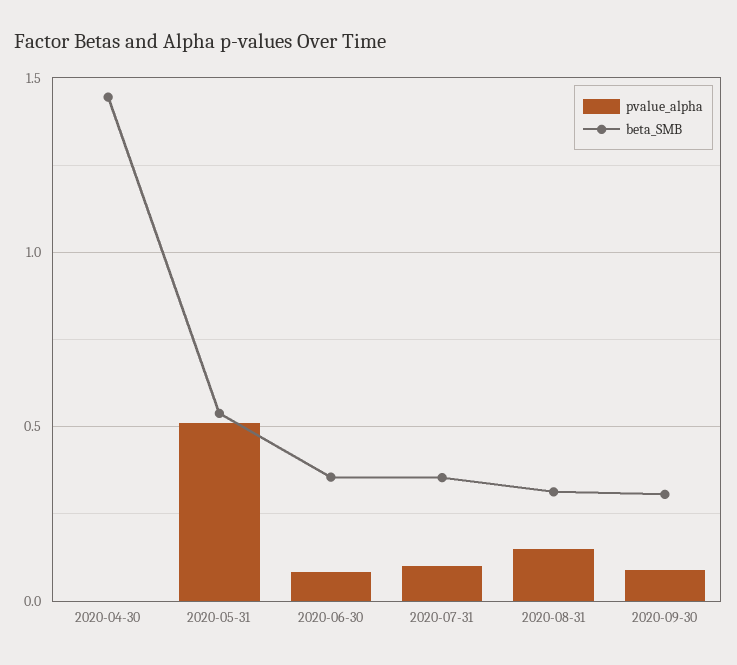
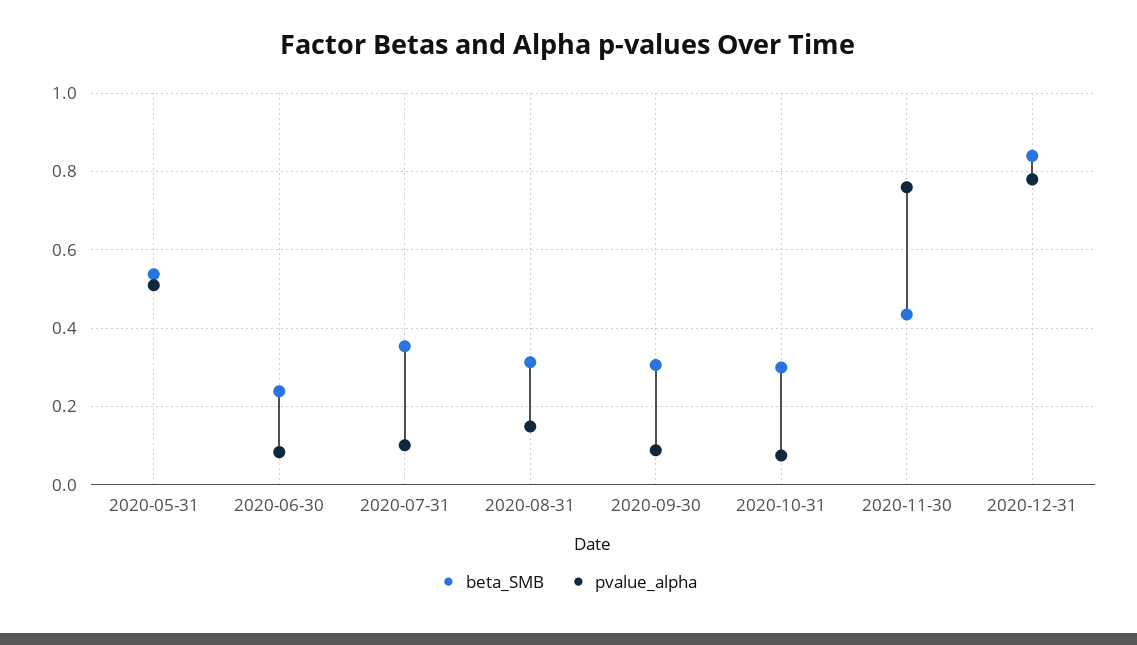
pvalue_alpha, 2020-04-30: 0 -> none
beta_SMB, 2020-04-30: 1.45 -> none
beta_SMB, 2020-06-30: 0.35 -> 0.24
beta_SMB, 2020-10-31: none -> 0.3
pvalue_alpha, 2020-10-31: none -> 0.08
beta_SMB, 2020-11-30: none -> 0.44
pvalue_alpha, 2020-11-30: none -> 0.76
beta_SMB, 2020-12-31: none -> 0.84
pvalue_alpha, 2020-12-31: none -> 0.78

